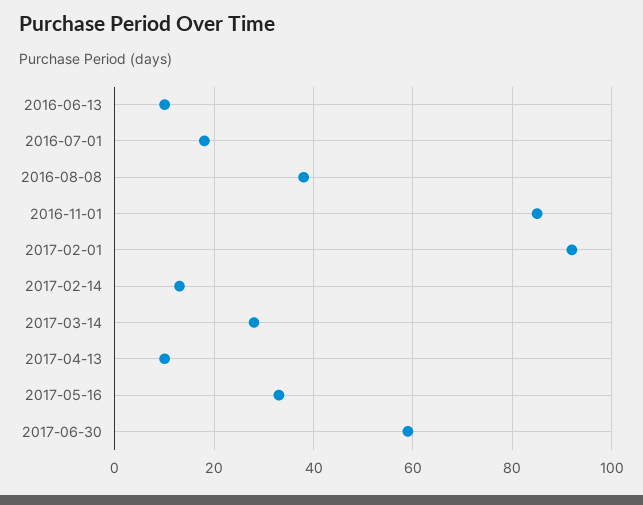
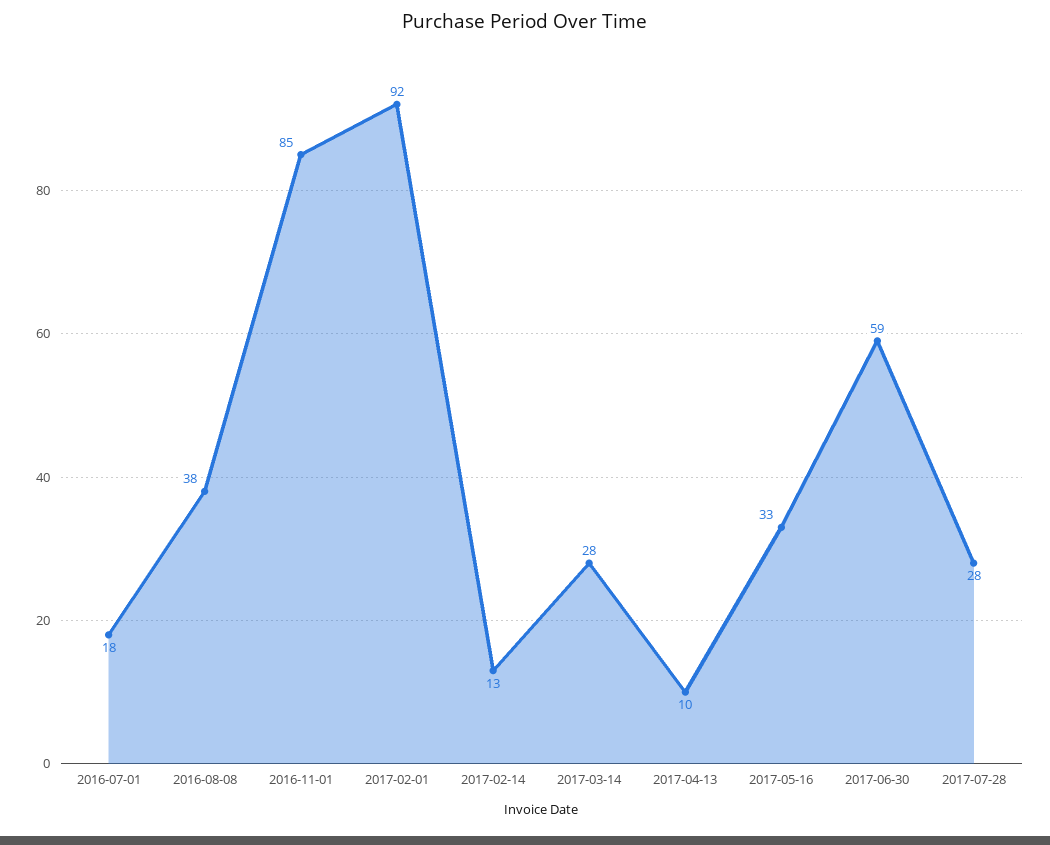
2016-06-13: 10 -> none
2017-07-28: none -> 28

